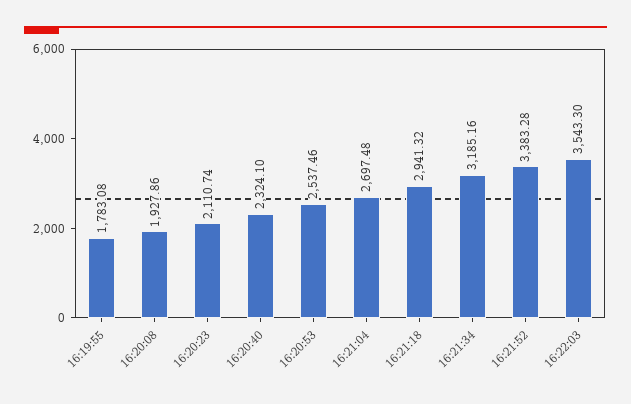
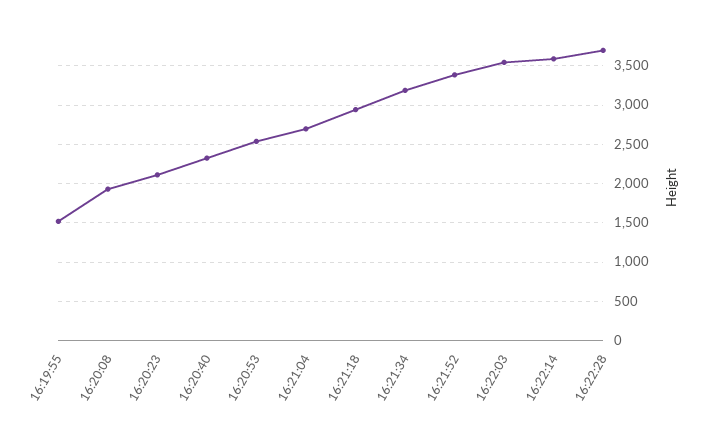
16:19:55: 1783.08 -> 1500
16:22:14: none -> 3600
16:22:28: none -> 3700

